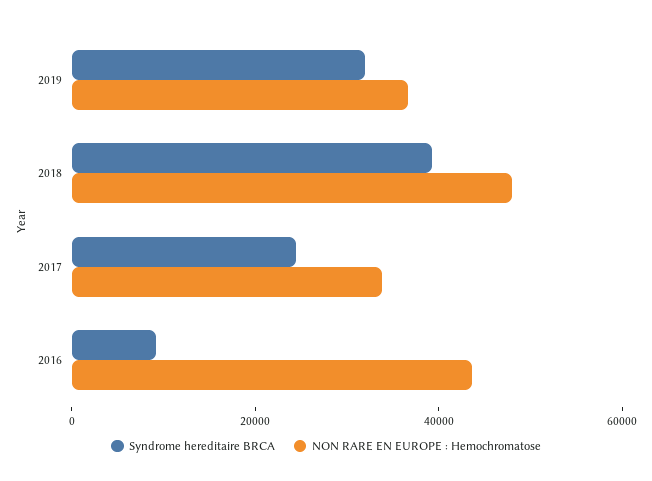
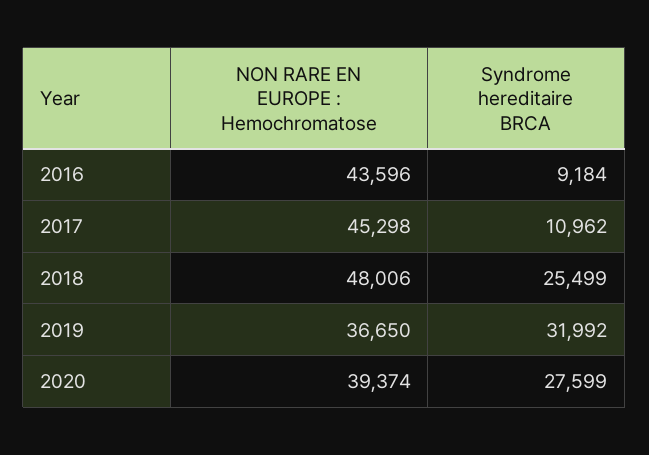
Syndrome hereditaire BRCA, 2018: 40000 -> 25499
Syndrome hereditaire BRCA, 2017: 25000 -> 10962
NON RARE EN EUROPE : Hemochromatose, 2017: 35000 -> 45298
NON RARE EN EUROPE : Hemochromatose, 2020: none -> 39374
Syndrome hereditaire BRCA, 2020: none -> 27599

